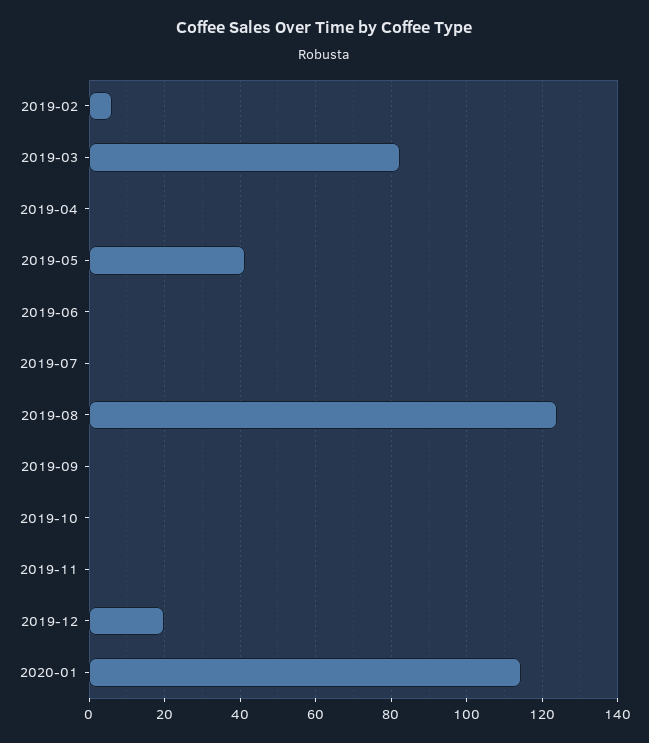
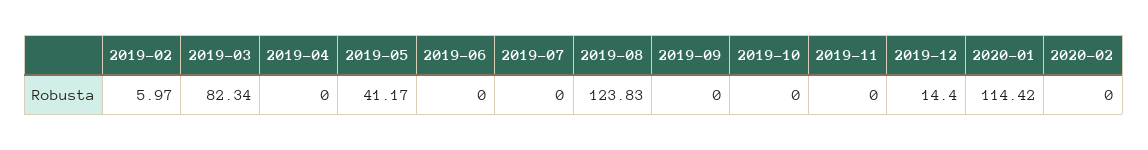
2019-12: 20 -> 14.4
2020-02: none -> 0

